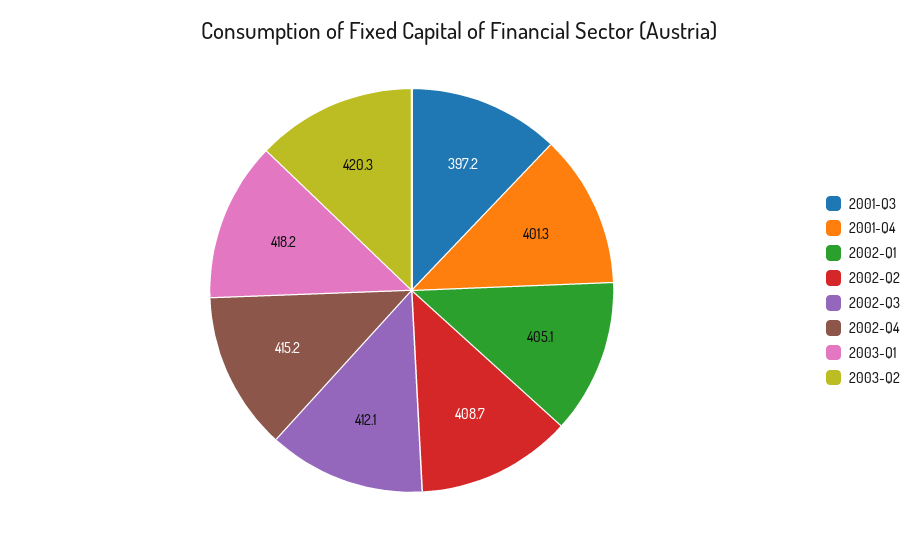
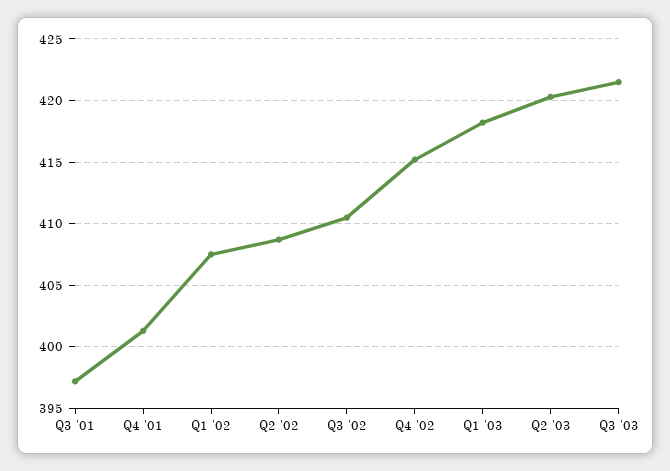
2002-Q1: 405.1 -> 407.5
2002-Q3: 412.1 -> 410.5
Q3 '03: none -> 421.5

